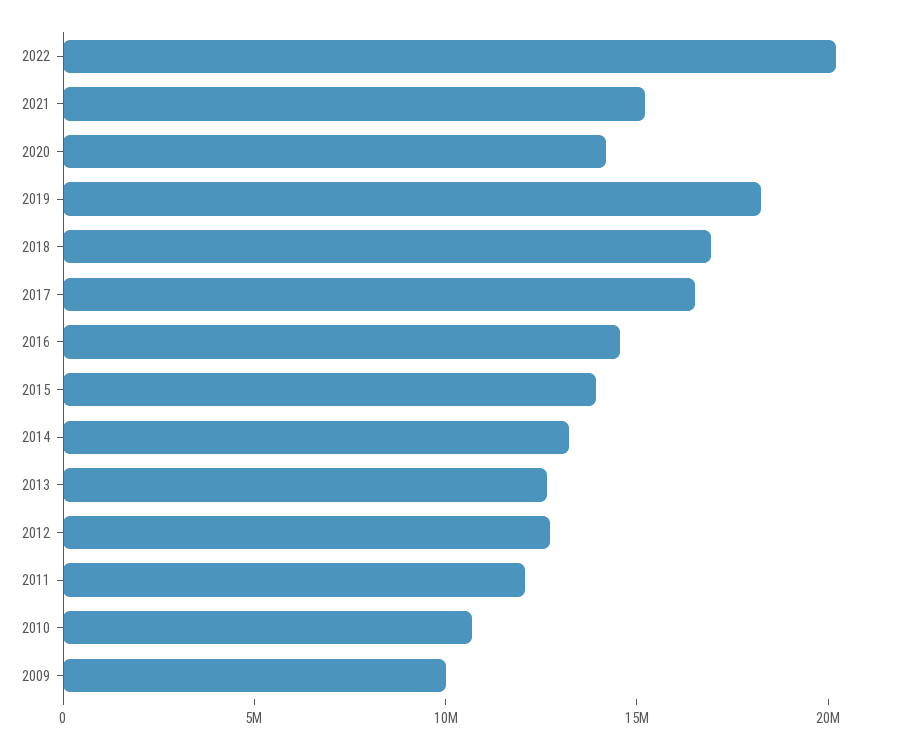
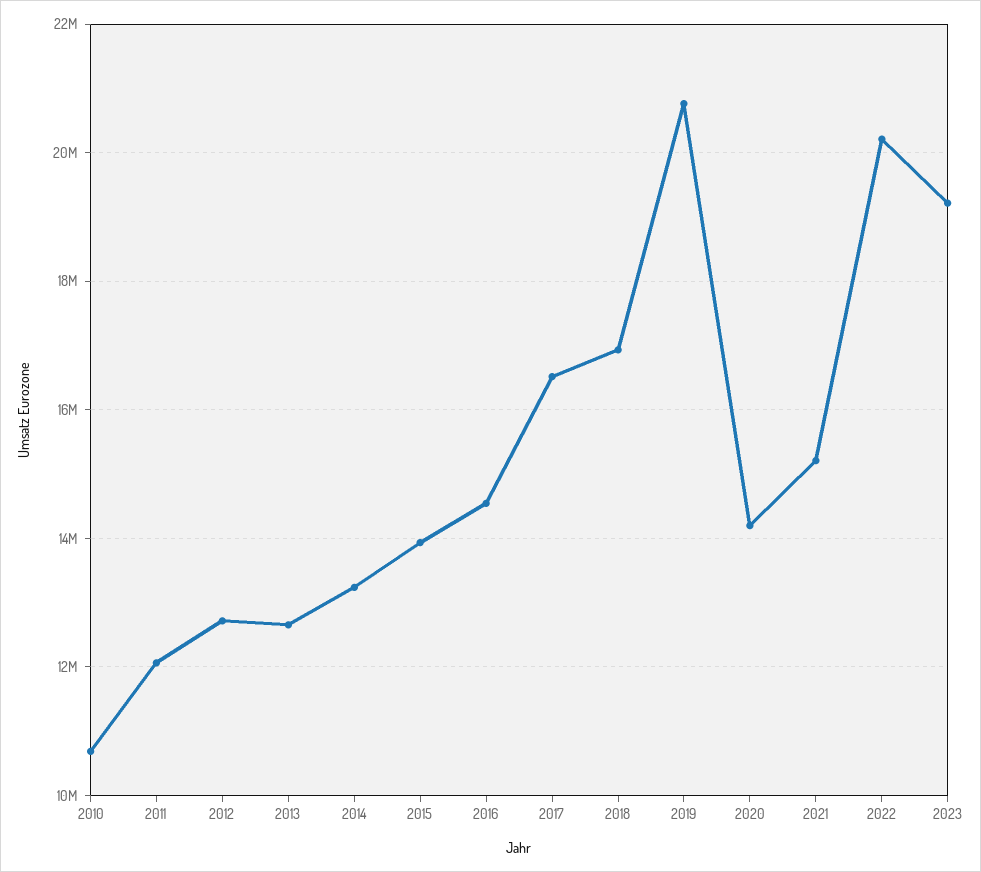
2019: 18000000 -> 20800000
2009: 10000000 -> none
2023: none -> 19200000

